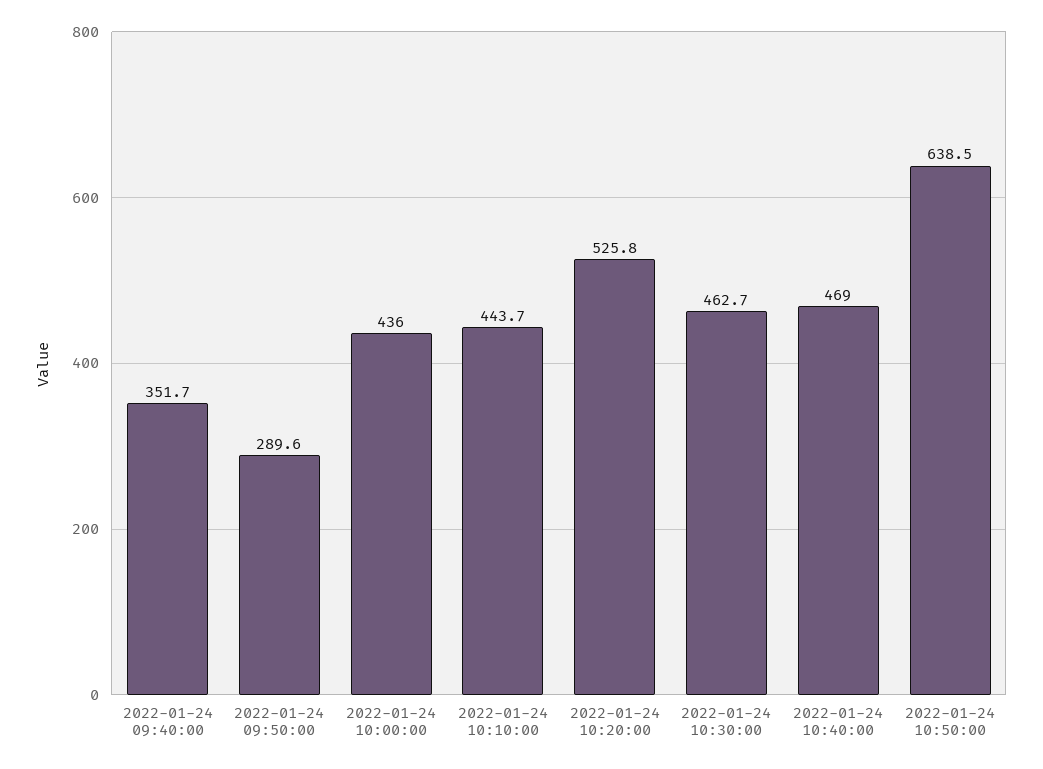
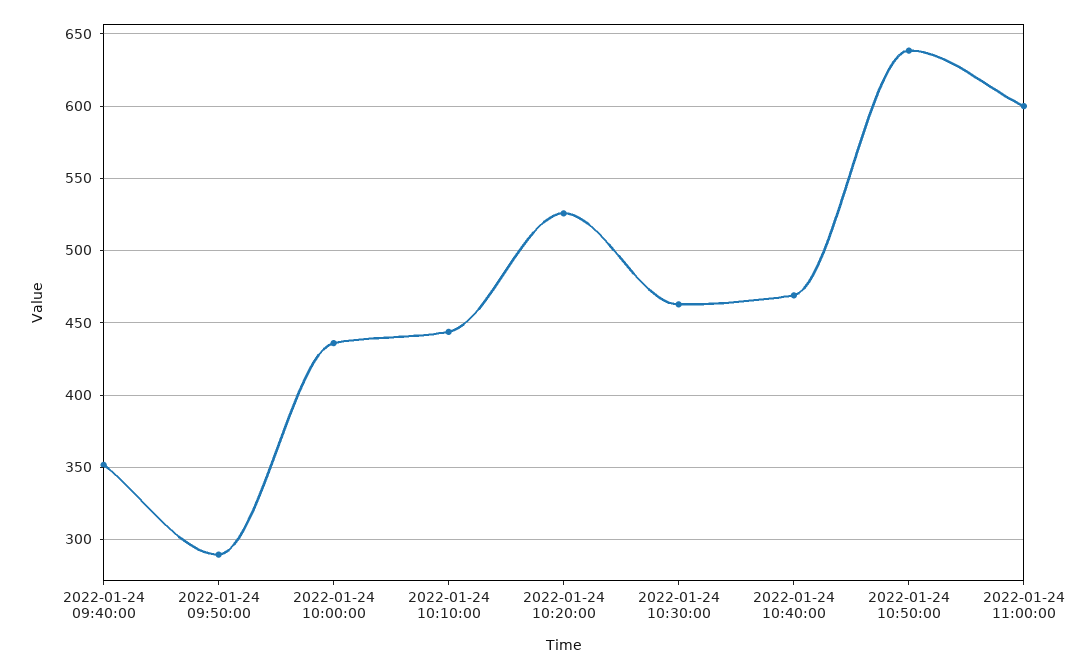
2022-01-24 11:00:00: none -> 600

